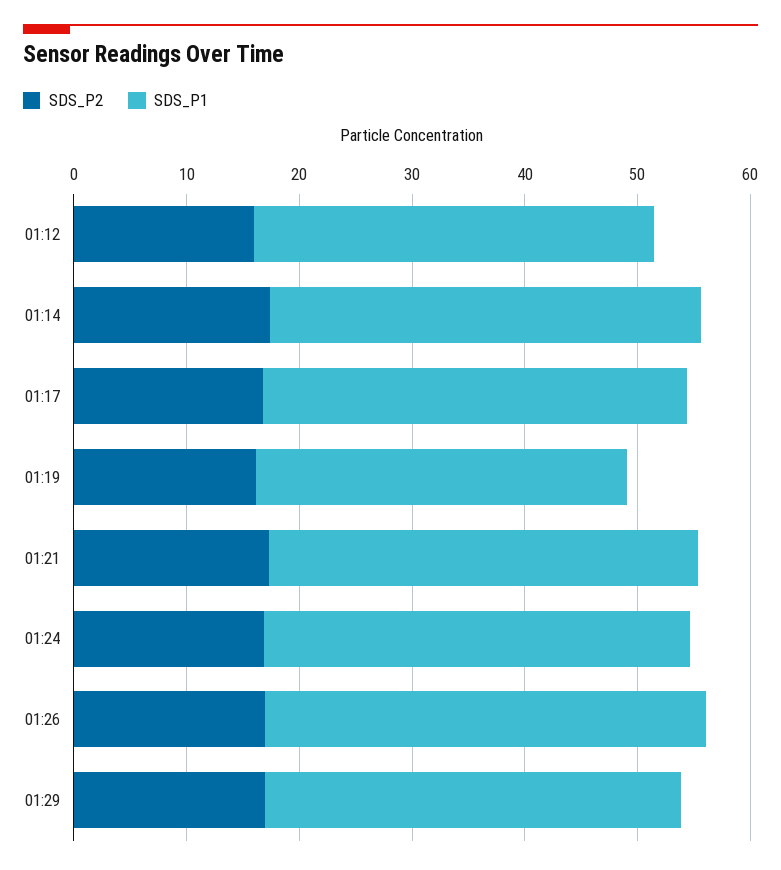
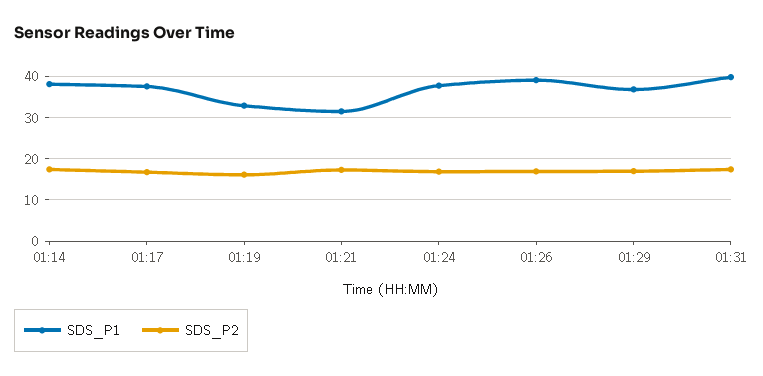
SDS_P2, 01:12: 16 -> none
SDS_P1, 01:12: 36 -> none
SDS_P1, 01:21: 38 -> 32
SDS_P1, 01:31: none -> 40
SDS_P2, 01:31: none -> 18

